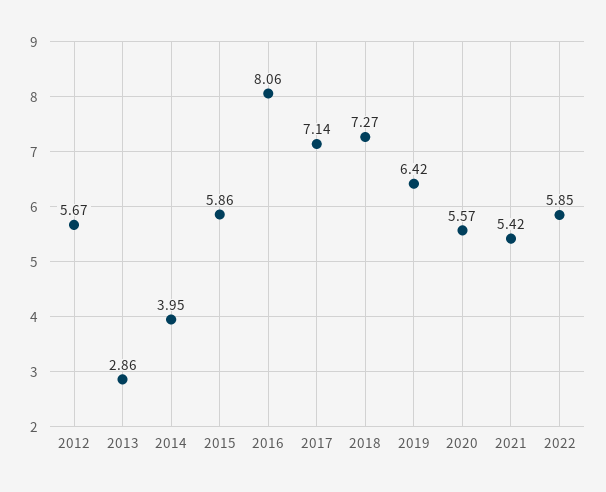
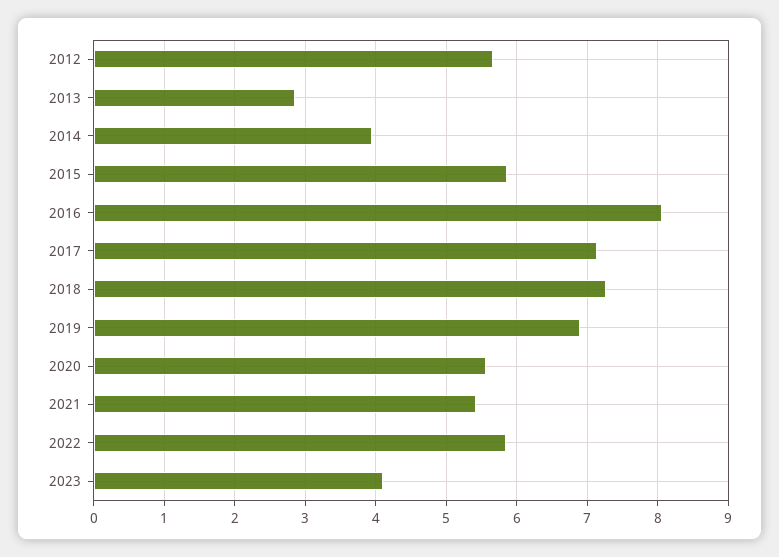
2019: 6.42 -> 6.9
2023: none -> 4.1

